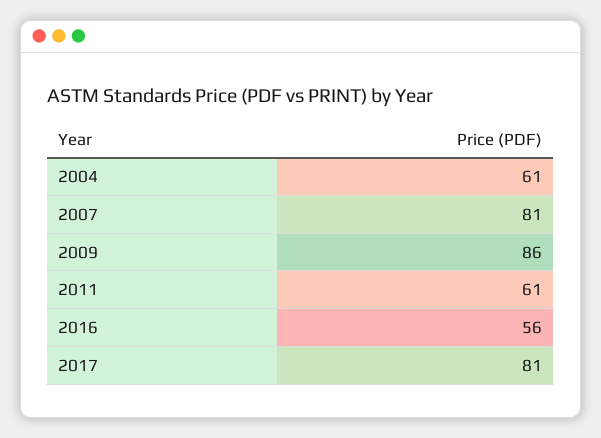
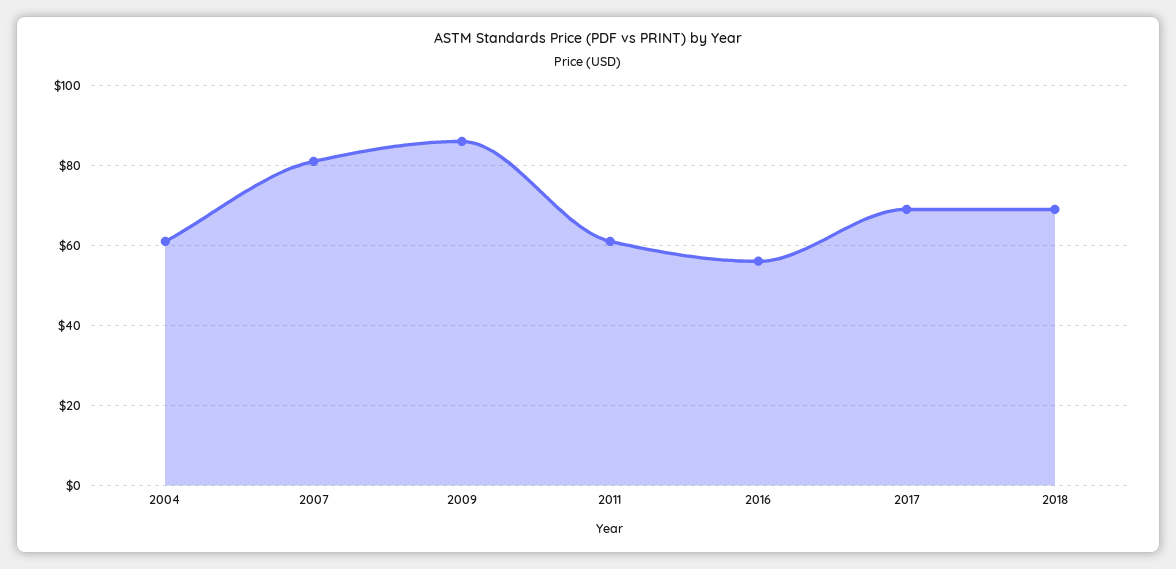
2017: 81 -> 70
2018: none -> 70

